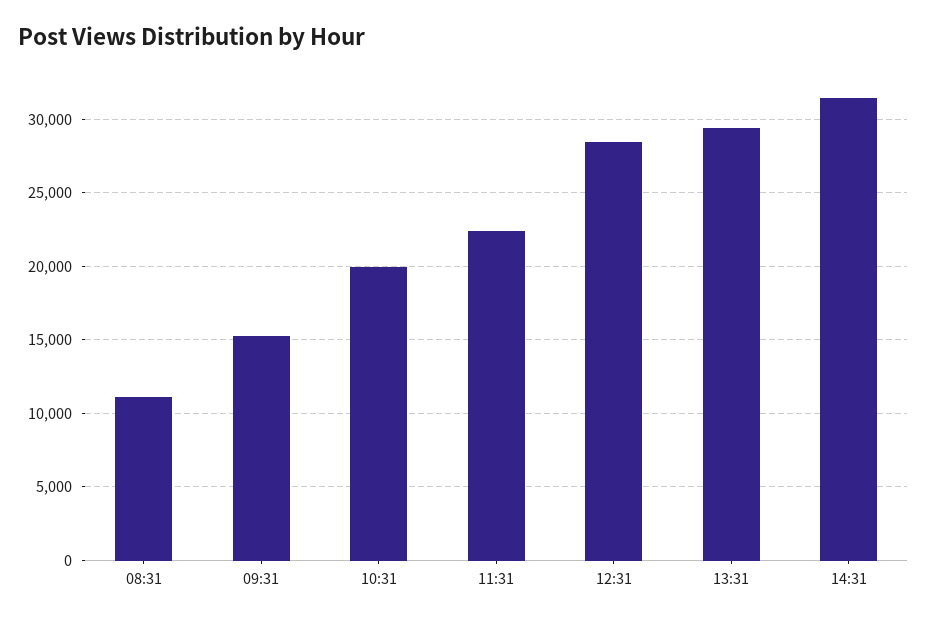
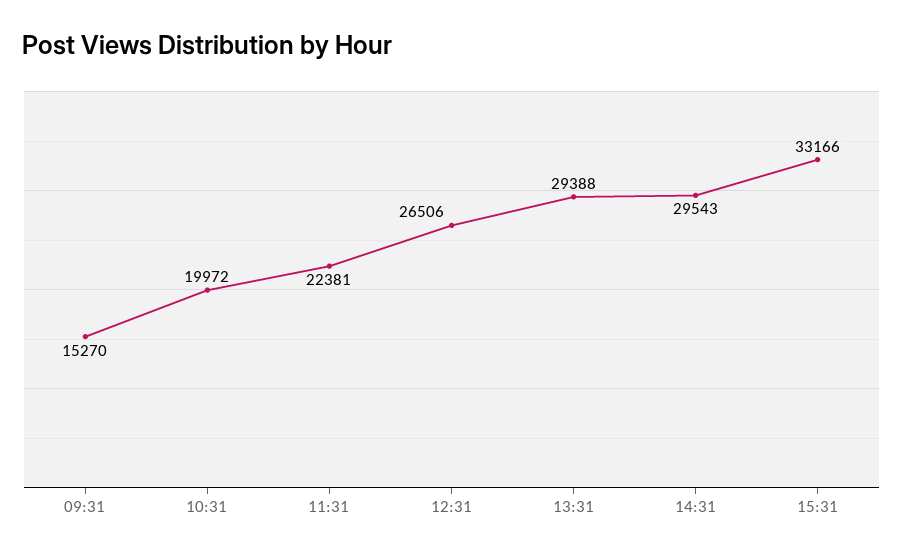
08:31: 11000 -> none
12:31: 28500 -> 26506
14:31: 31500 -> 29543
15:31: none -> 33166

